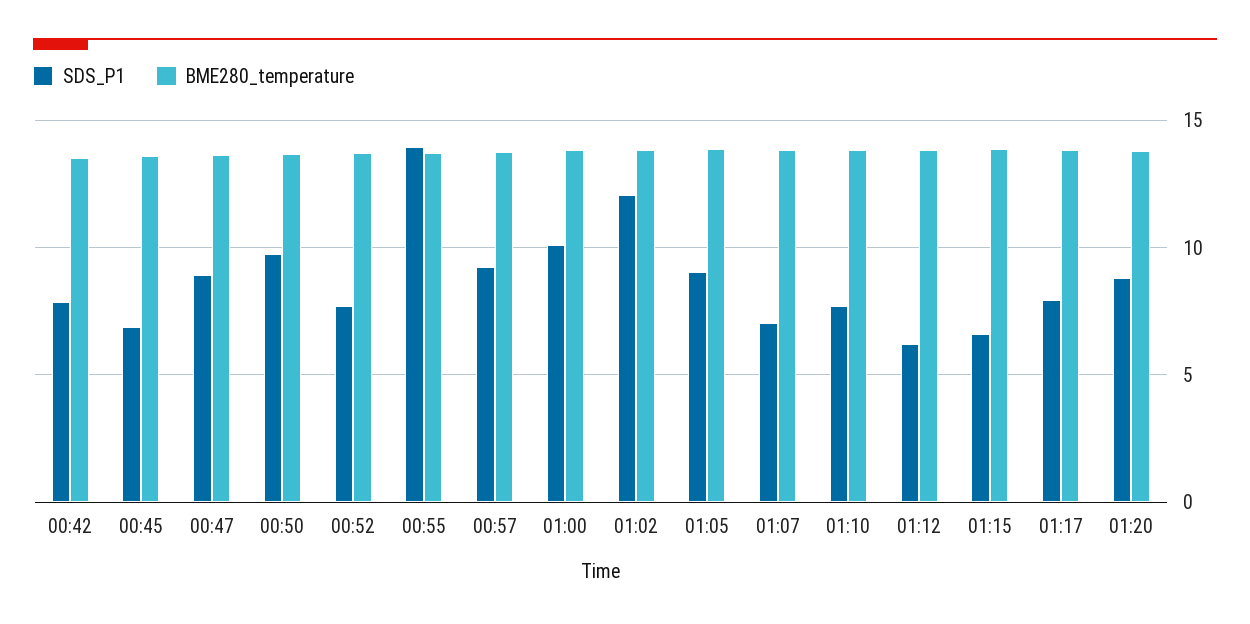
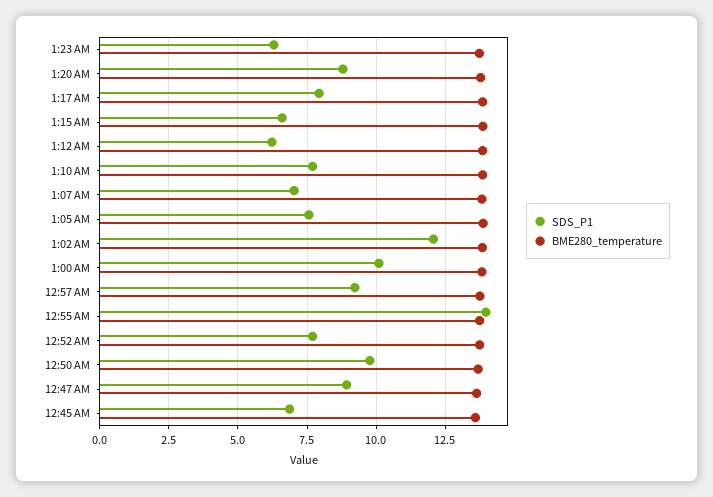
SDS_P1, 00:42: 8 -> none
BME280_temperature, 00:42: 13.5 -> none
SDS_P1, 01:05: 9 -> 7.5
SDS_P1, 1:23 AM: none -> 6.25
BME280_temperature, 1:23 AM: none -> 13.75

